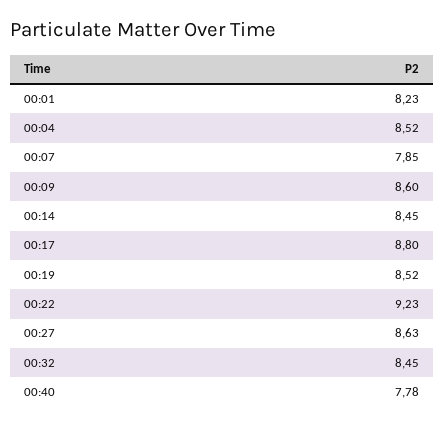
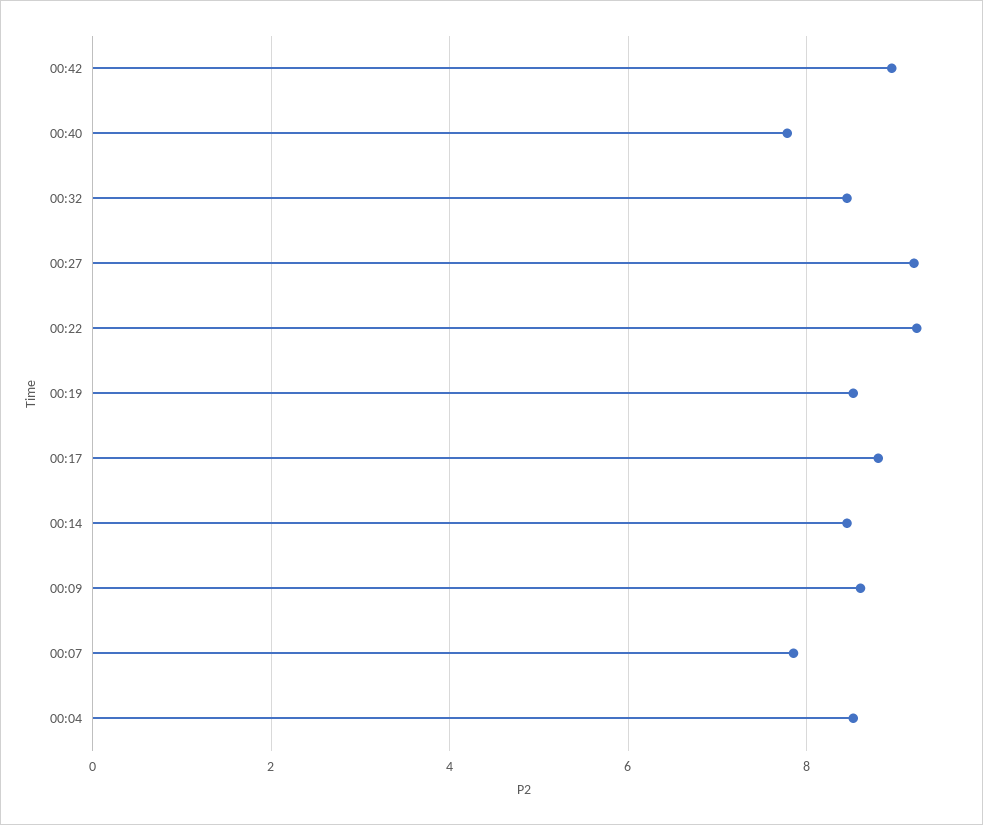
00:01: 8.23 -> none
00:27: 8.63 -> 9.2
00:42: none -> 9

